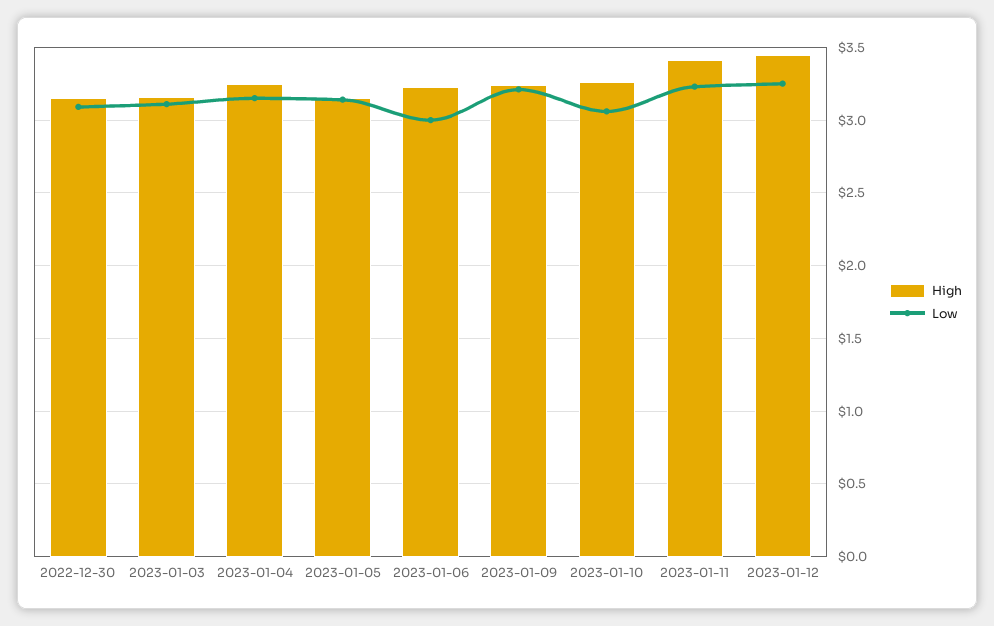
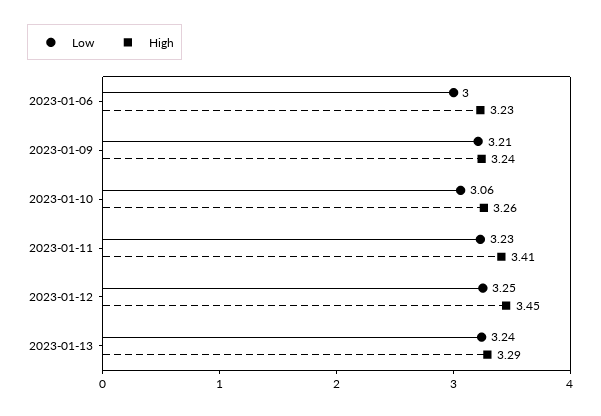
High, 2022-12-30: 3.15 -> none
Low, 2022-12-30: 3.1 -> none
High, 2023-01-03: 3.15 -> none
Low, 2023-01-03: 3.1 -> none
High, 2023-01-04: 3.25 -> none
Low, 2023-01-04: 3.15 -> none
High, 2023-01-05: 3.15 -> none
Low, 2023-01-05: 3.15 -> none
Low, 2023-01-13: none -> 3.24
High, 2023-01-13: none -> 3.29

